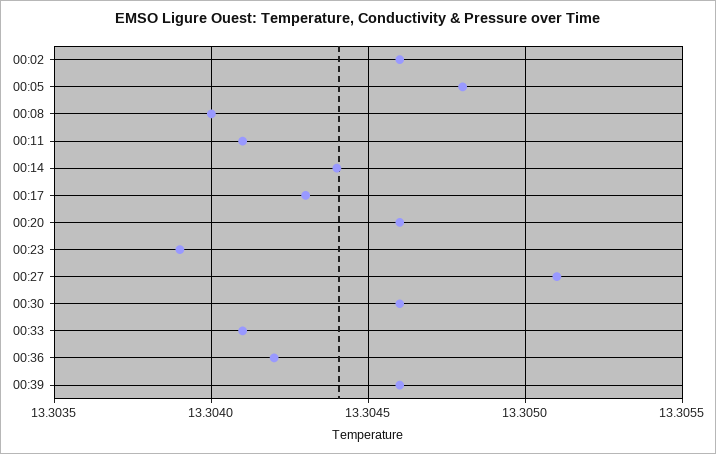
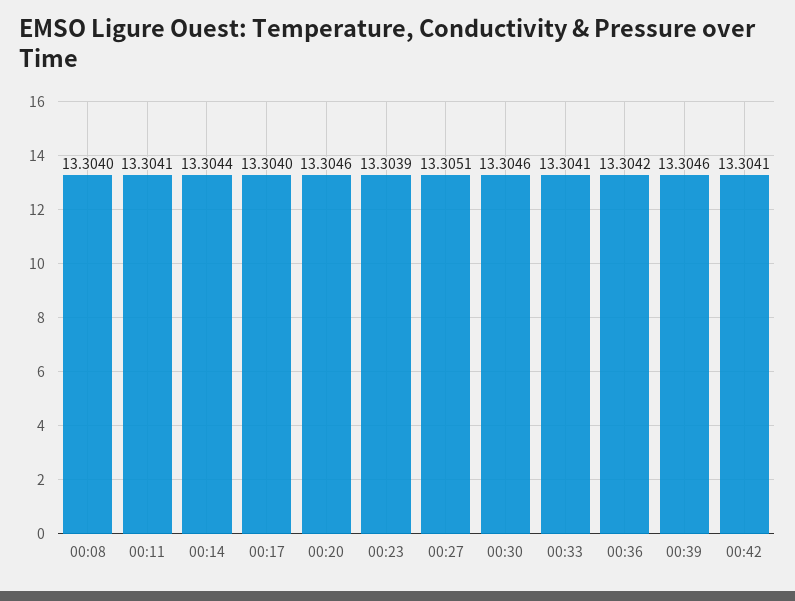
00:02: 13.3046 -> none
00:05: 13.3048 -> none
00:17: 13.3043 -> 13.304
00:42: none -> 13.3041

